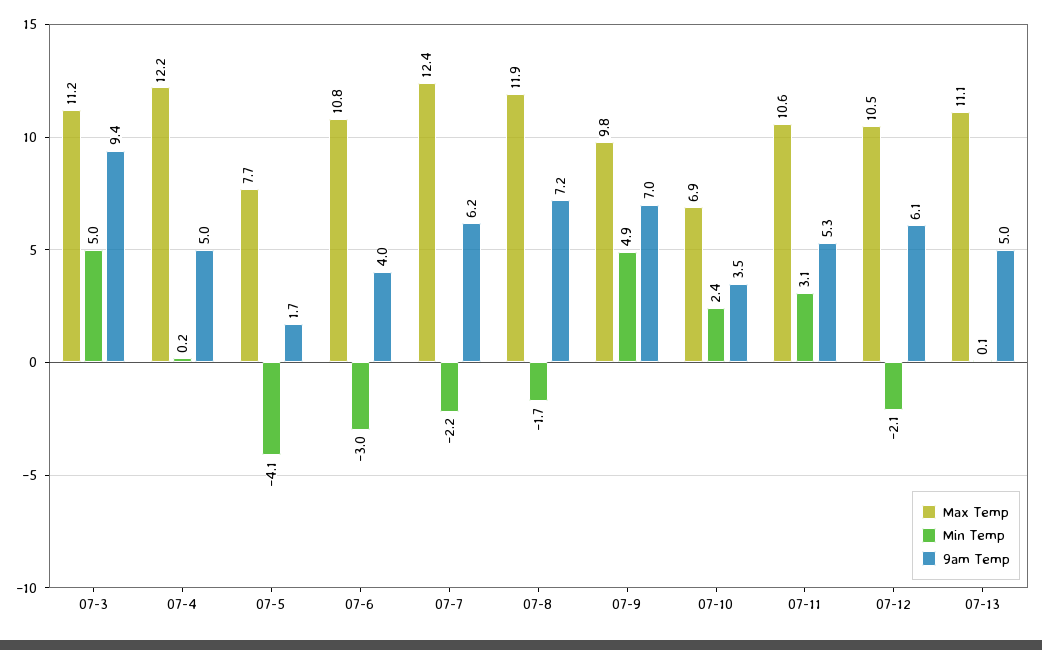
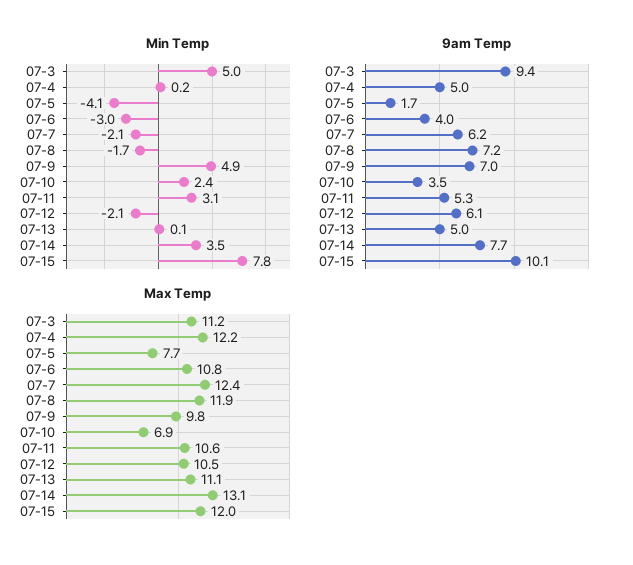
Min Temp, 07-7: -2.2 -> -2.1
Min Temp, 07-14: none -> 3.5
Min Temp, 07-15: none -> 7.8
9am Temp, 07-14: none -> 7.7
9am Temp, 07-15: none -> 10.1
Max Temp, 07-14: none -> 13.1
Max Temp, 07-15: none -> 12

